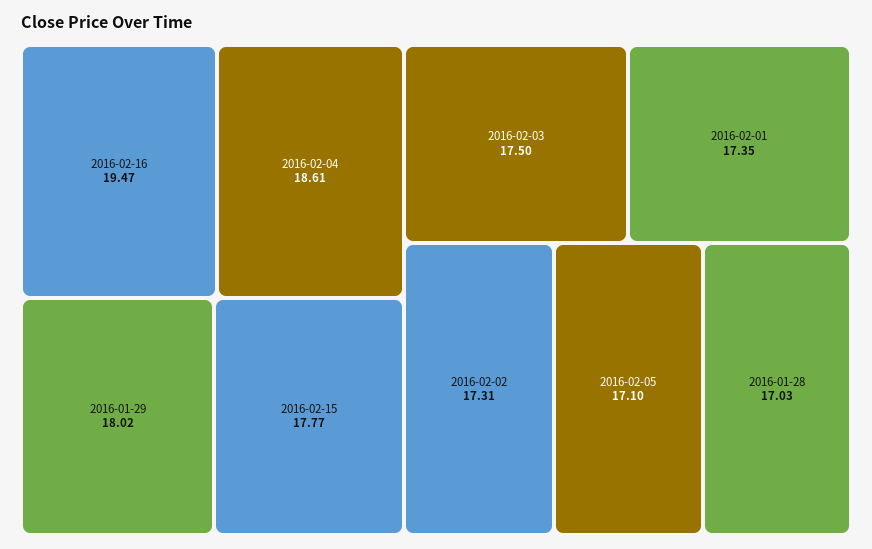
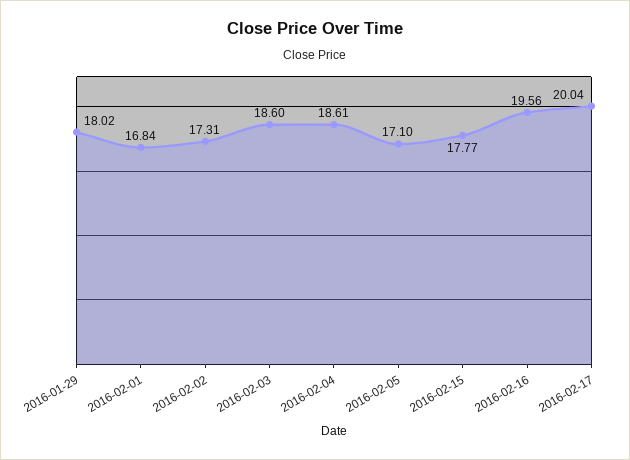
2016-02-16: 19.47 -> 19.56
2016-02-03: 17.5 -> 18.6
2016-02-01: 17.35 -> 16.84
2016-01-28: 17.03 -> none
2016-02-17: none -> 20.04

